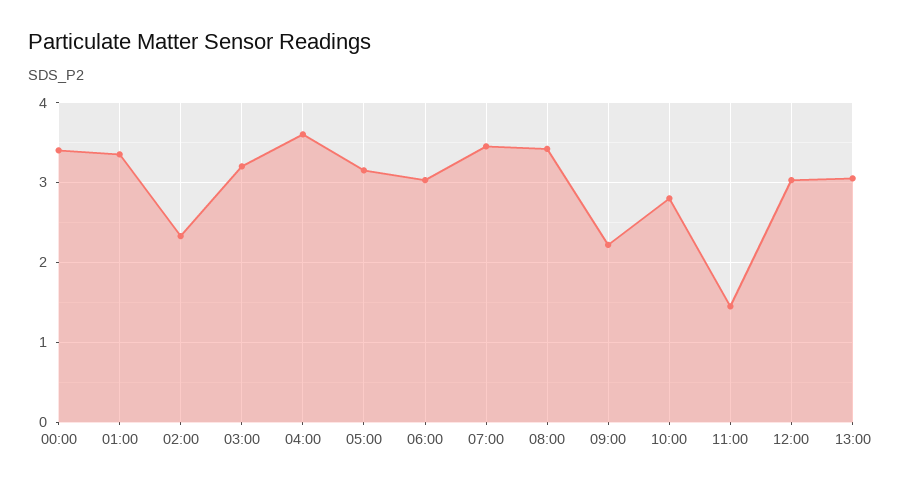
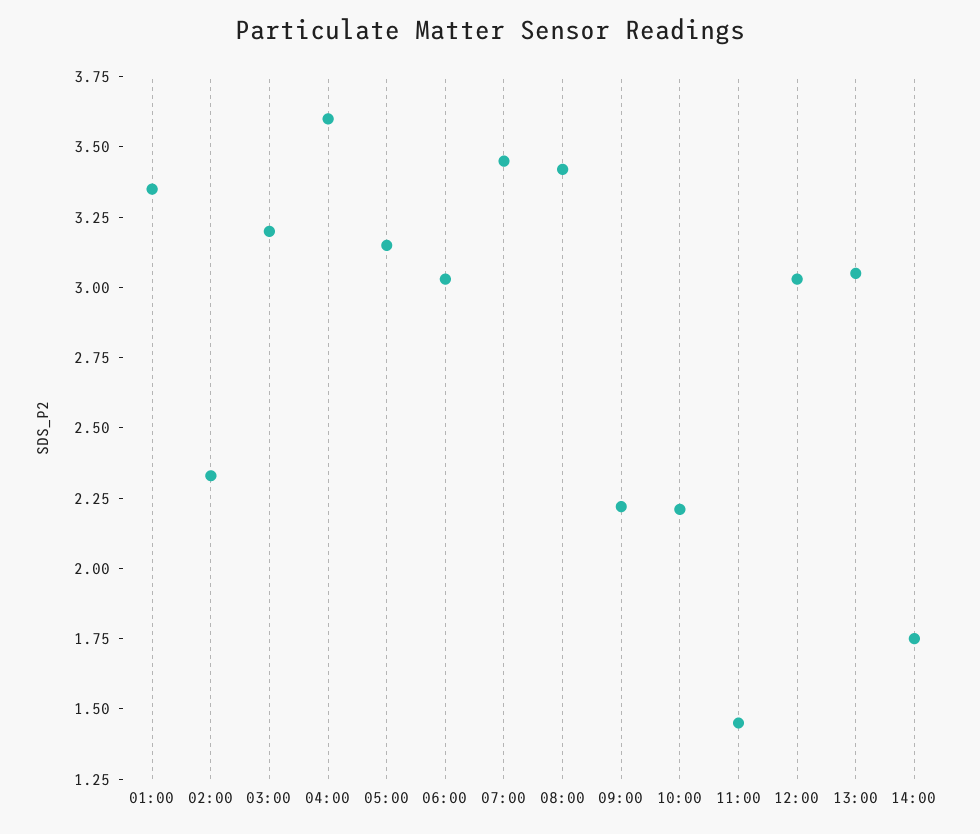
00:00: 3.4 -> none
10:00: 2.8 -> 2.2
14:00: none -> 1.75

